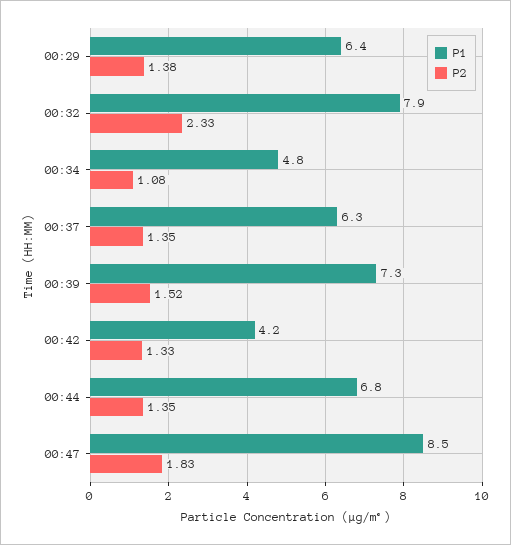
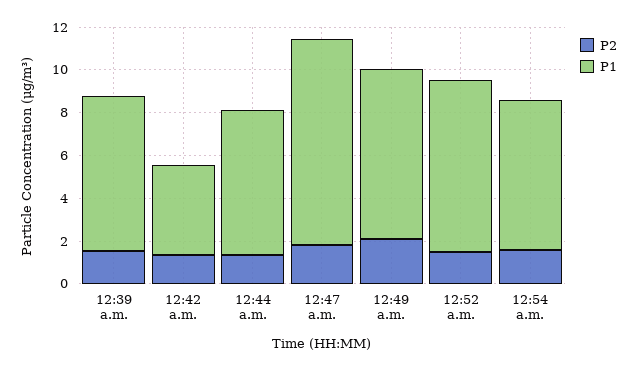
P1, 00:29: 6.4 -> none
P2, 00:29: 1.38 -> none
P1, 00:32: 7.9 -> none
P2, 00:32: 2.33 -> none
P1, 00:34: 4.8 -> none
P2, 00:34: 1.08 -> none
P1, 00:37: 6.3 -> none
P2, 00:37: 1.35 -> none
P1, 00:47: 8.5 -> 9.5
P2, 12:49 a.m.: none -> 2
P1, 12:49 a.m.: none -> 8
P2, 12:52 a.m.: none -> 1.5
P1, 12:52 a.m.: none -> 8
P2, 12:54 a.m.: none -> 1.5
P1, 12:54 a.m.: none -> 7

